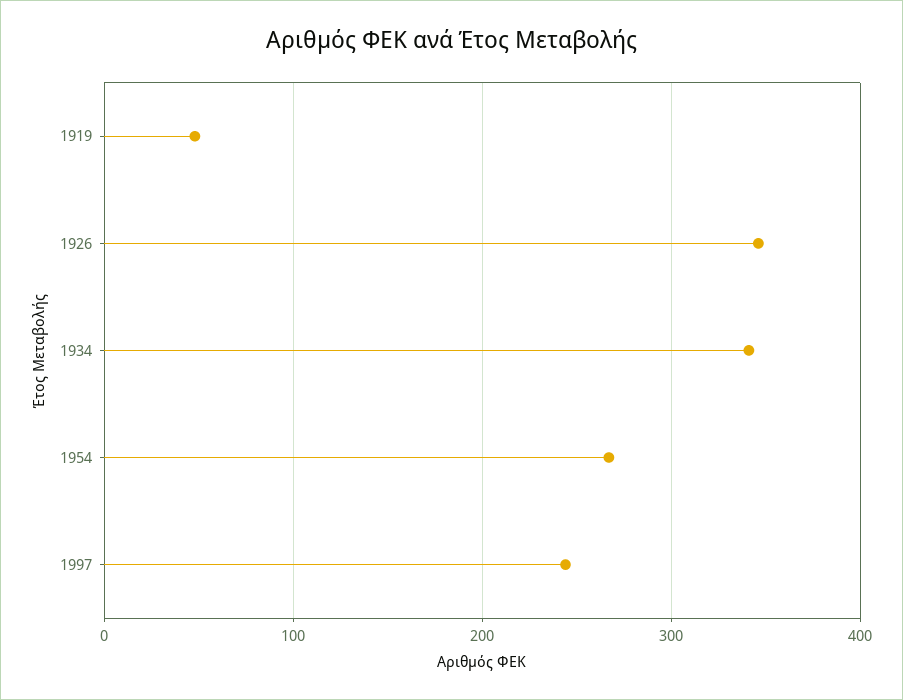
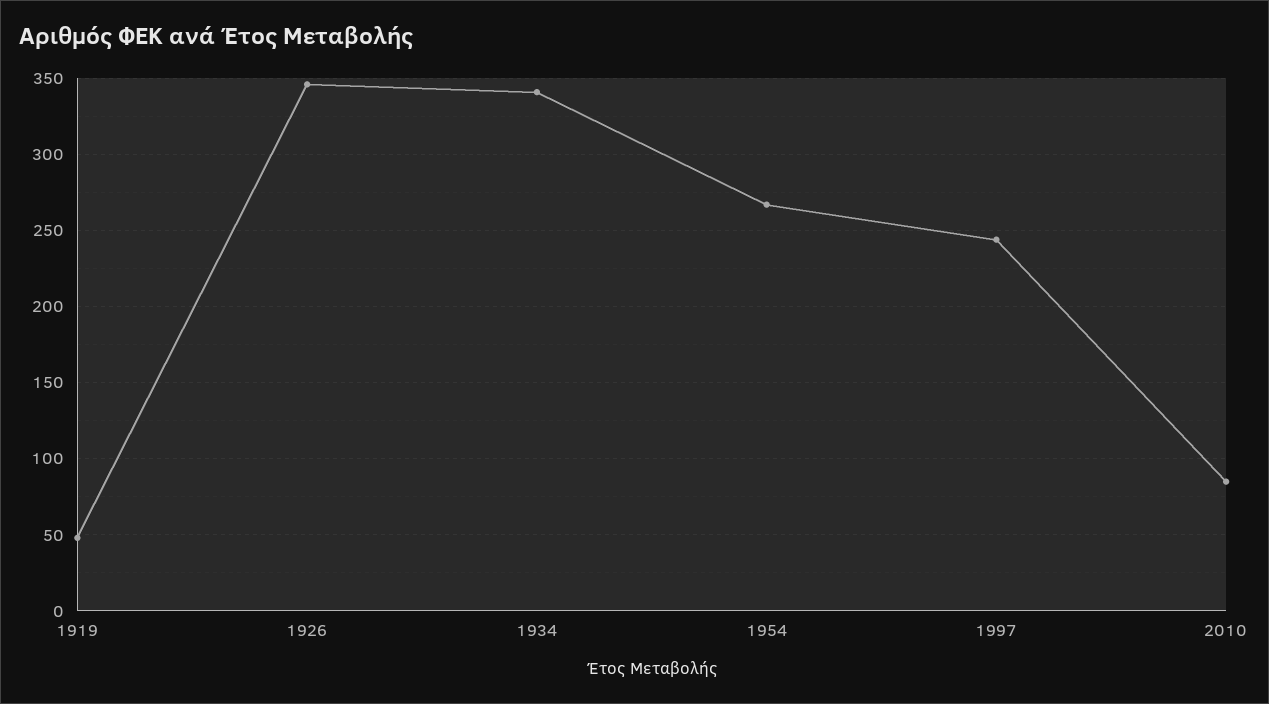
2010: none -> 85

